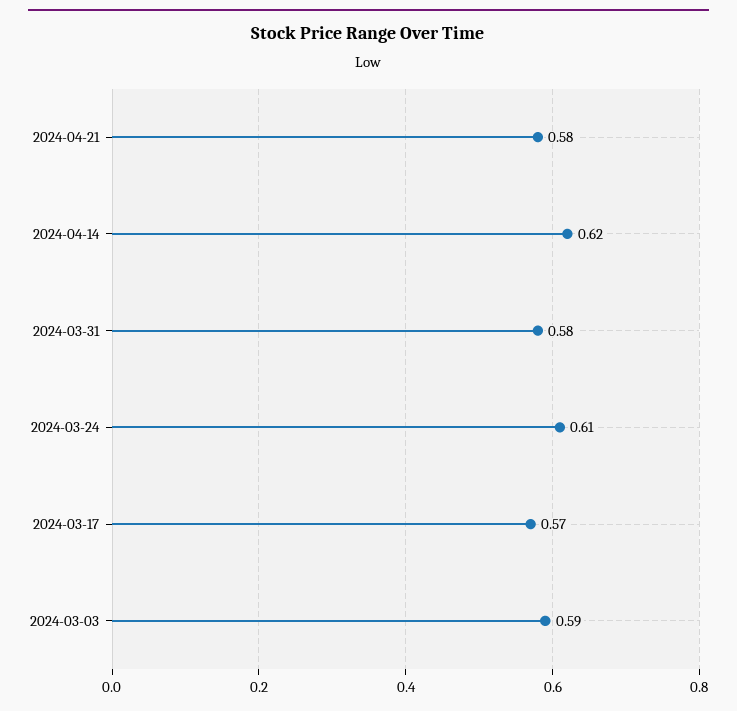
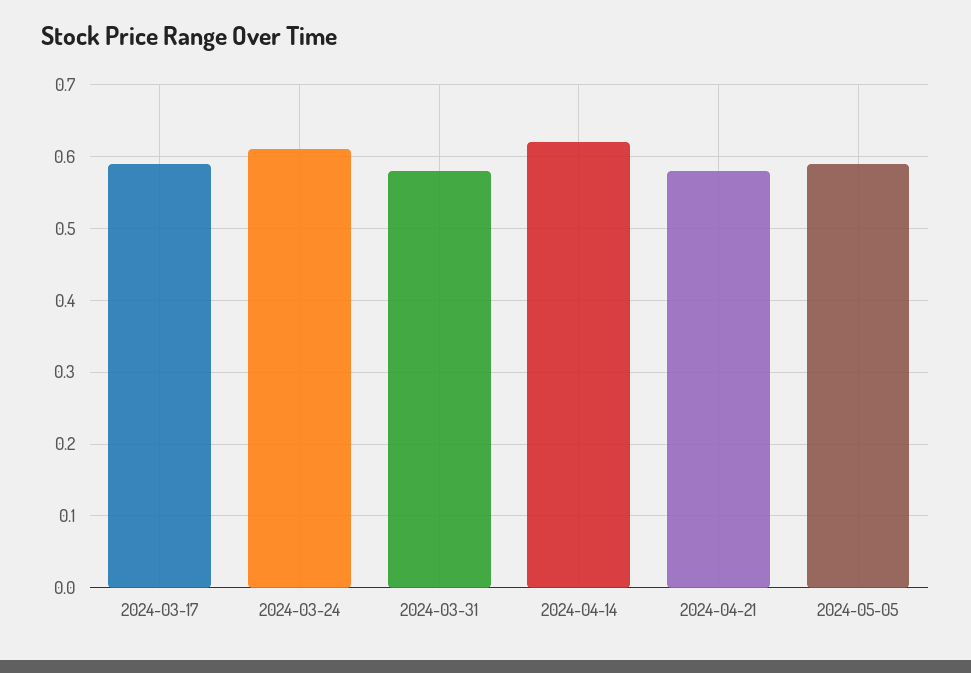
2024-03-17: 0.57 -> 0.59
2024-03-03: 0.59 -> none
2024-05-05: none -> 0.59

